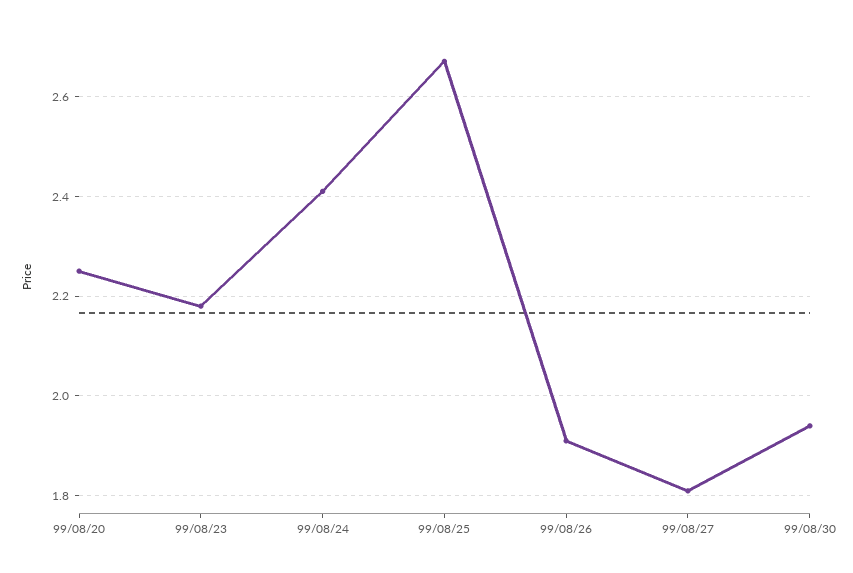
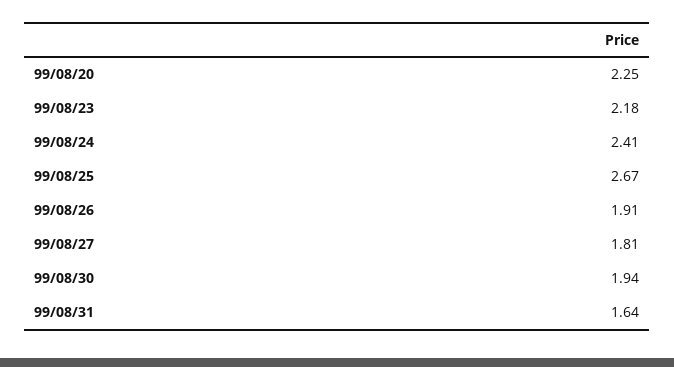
99/08/31: none -> 1.64

